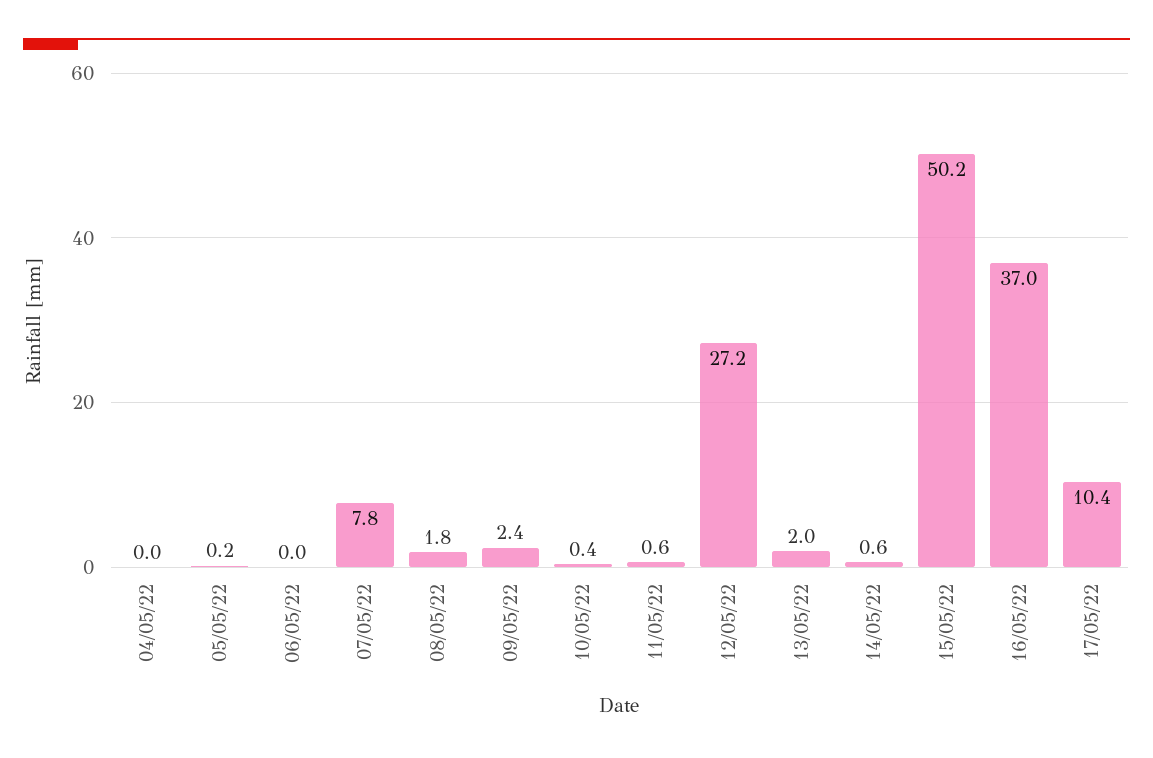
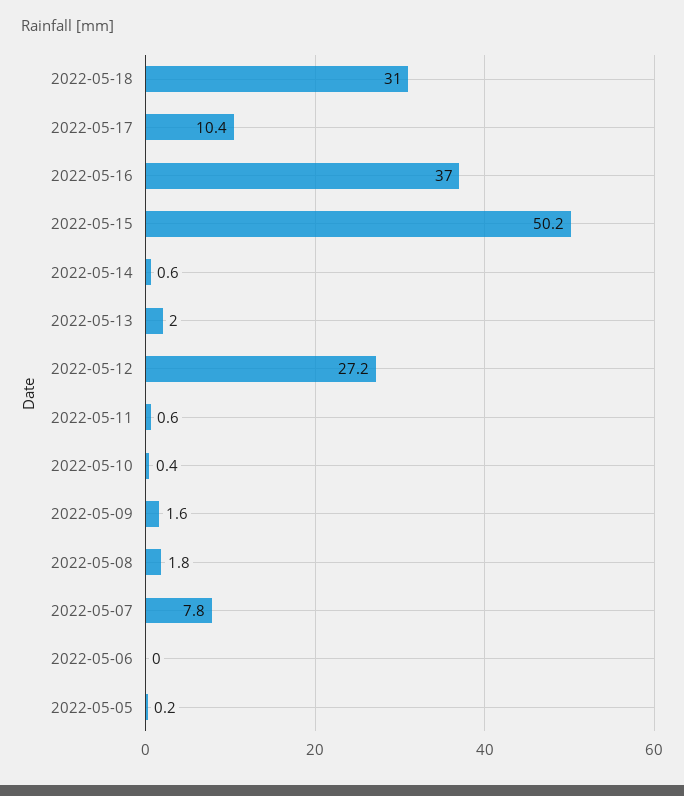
04/05/22: 0 -> none
09/05/22: 2.4 -> 1.6
2022-05-18: none -> 31

